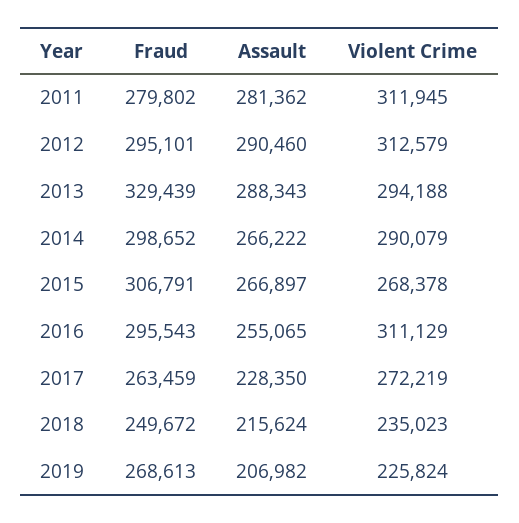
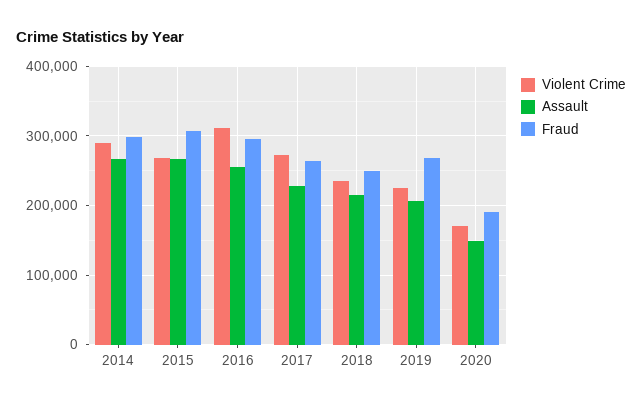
Fraud, 2011: 279802 -> none
Assault, 2011: 281362 -> none
Violent Crime, 2011: 311945 -> none
Fraud, 2012: 295101 -> none
Assault, 2012: 290460 -> none
Violent Crime, 2012: 312579 -> none
Fraud, 2013: 329439 -> none
Assault, 2013: 288343 -> none
Violent Crime, 2013: 294188 -> none
Violent Crime, 2020: none -> 170000
Assault, 2020: none -> 150000
Fraud, 2020: none -> 190000

